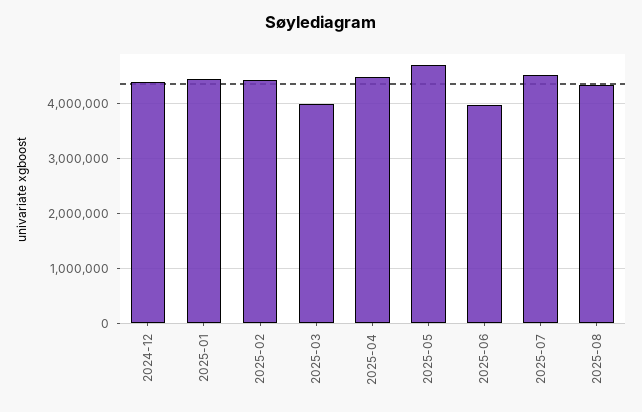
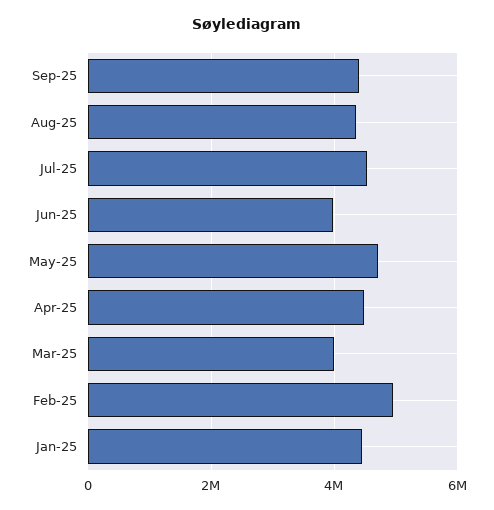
2024-12: 4400000 -> none
2025-02: 4400000 -> 5000000
Sep-25: none -> 4400000

